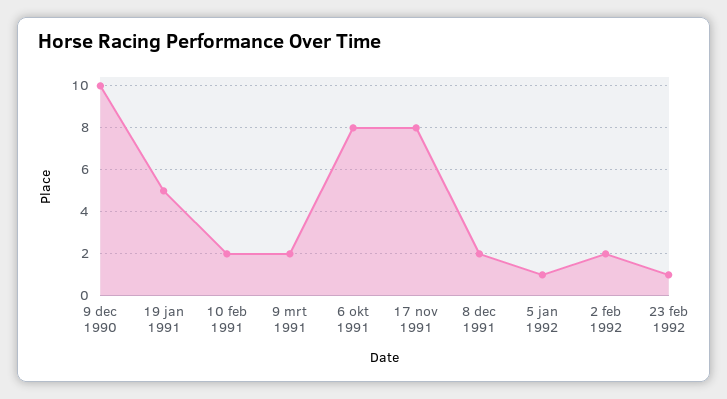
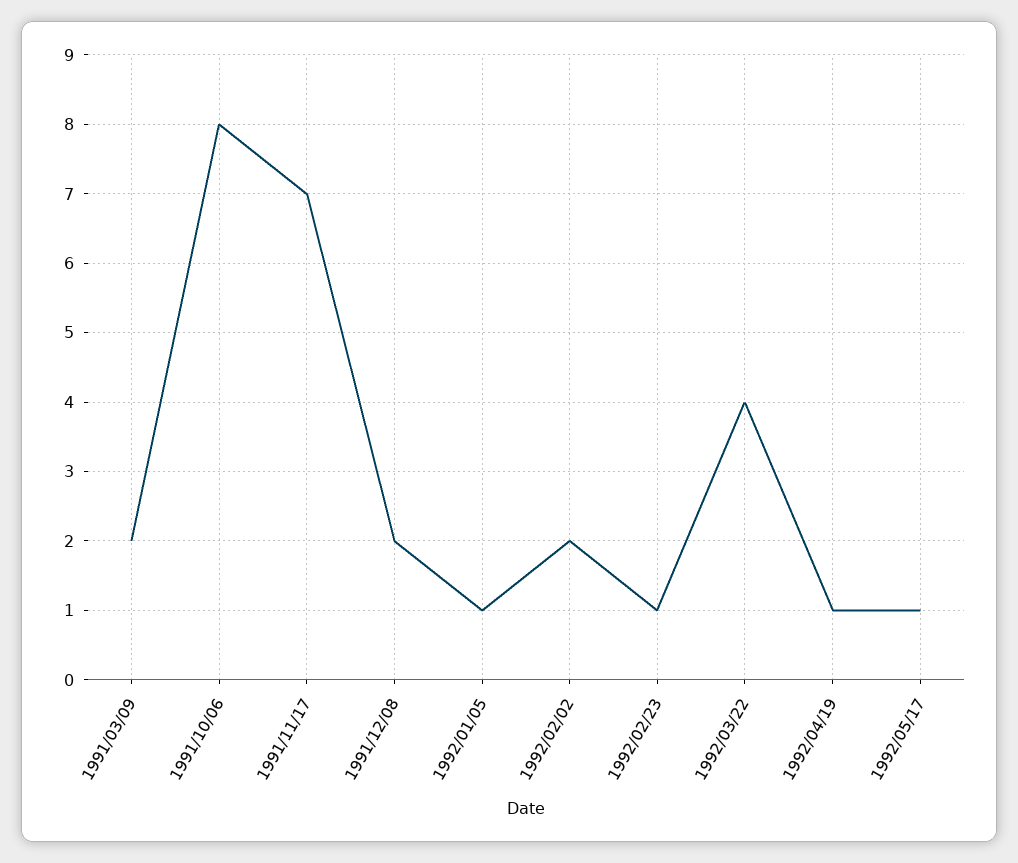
9 dec 1990: 10 -> none
19 jan 1991: 5 -> none
10 feb 1991: 2 -> none
17 nov 1991: 8 -> 7
1992/03/22: none -> 4
1992/04/19: none -> 1
1992/05/17: none -> 1

